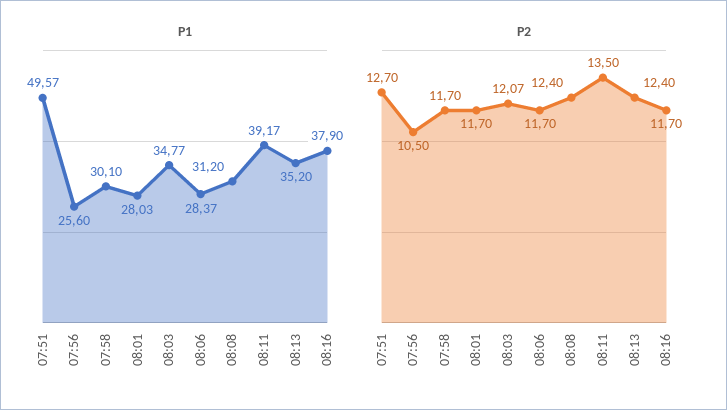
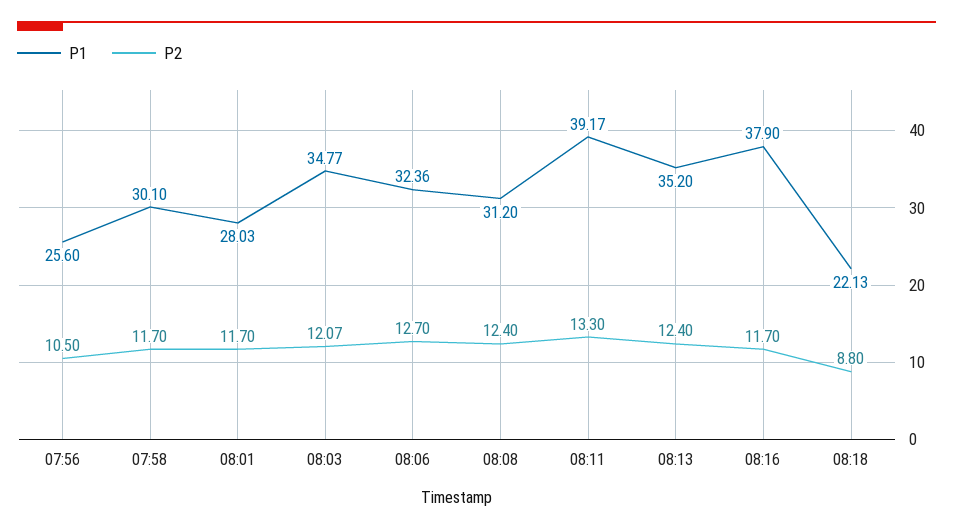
P1, 07:51: 49.57 -> none
P1, 08:06: 28.37 -> 32.36
P2, 07:51: 12.7 -> none
P2, 08:06: 11.7 -> 12.7
P2, 08:11: 13.5 -> 13.3
P1, 08:18: none -> 22.13
P2, 08:18: none -> 8.8

